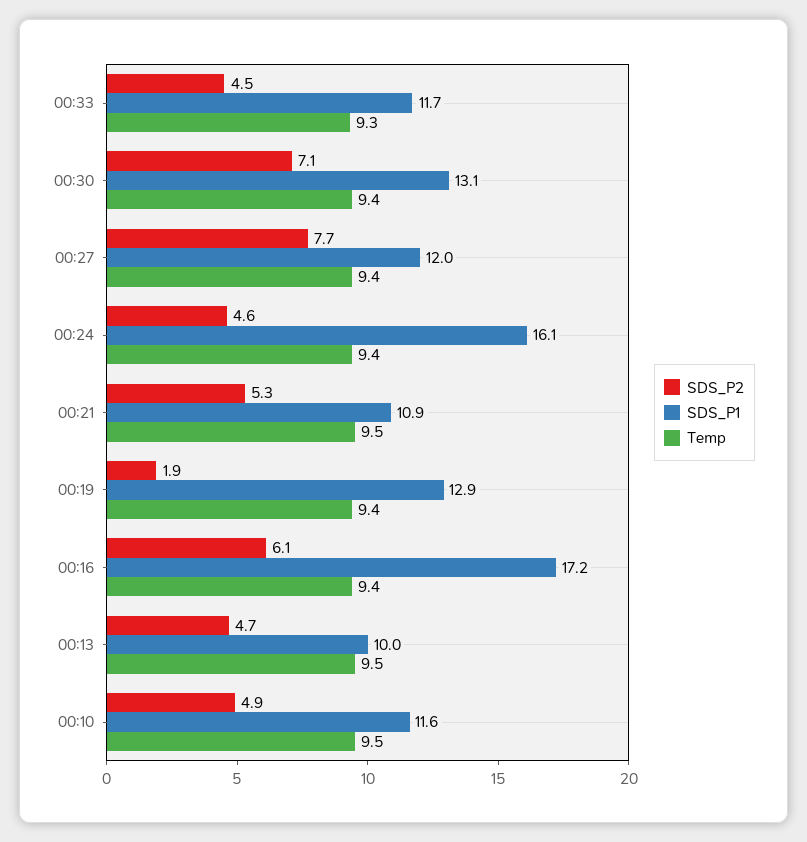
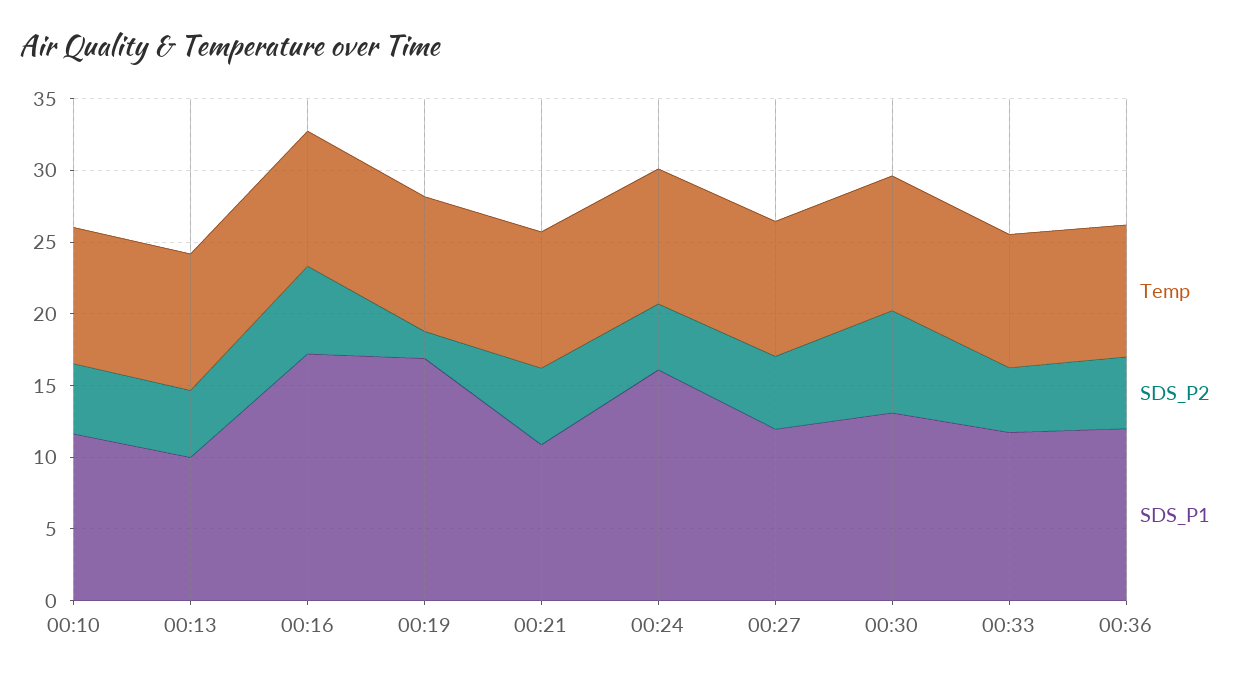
SDS_P2, 00:27: 7.7 -> 5
SDS_P1, 00:19: 12.9 -> 17
Temp, 00:36: none -> 9
SDS_P2, 00:36: none -> 5
SDS_P1, 00:36: none -> 12

